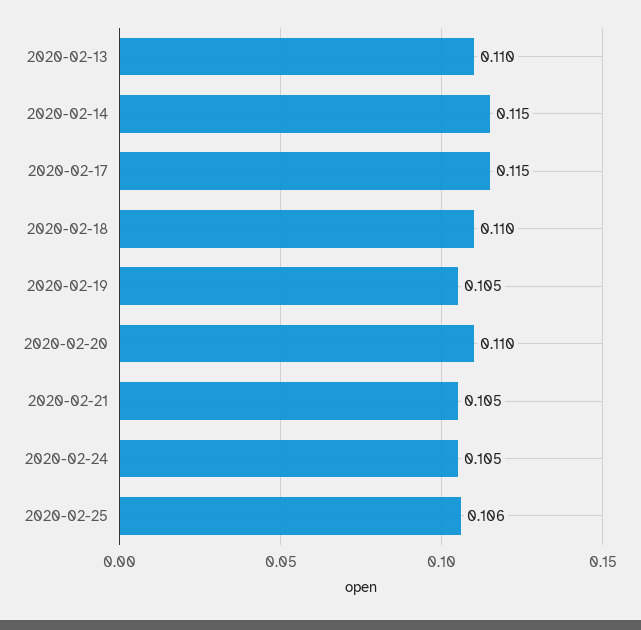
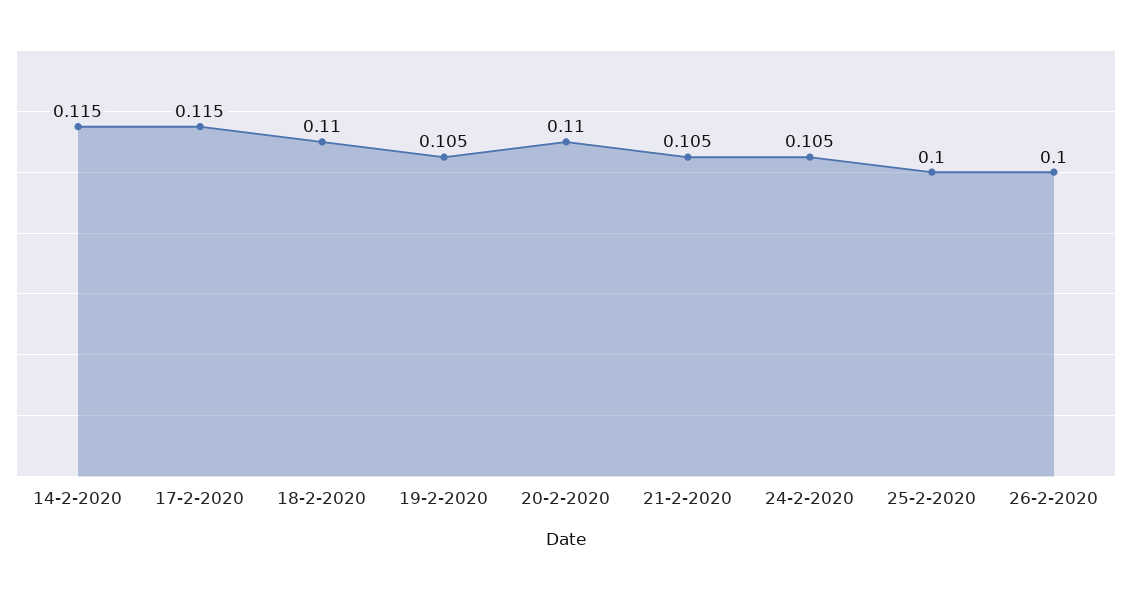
2020-02-13: 0.11 -> none
2020-02-25: 0.106 -> 0.1
26-2-2020: none -> 0.1

